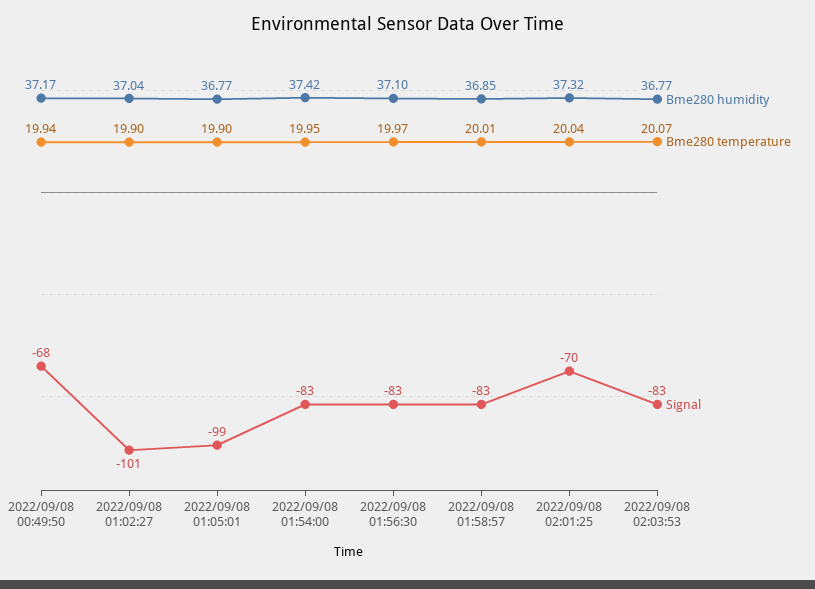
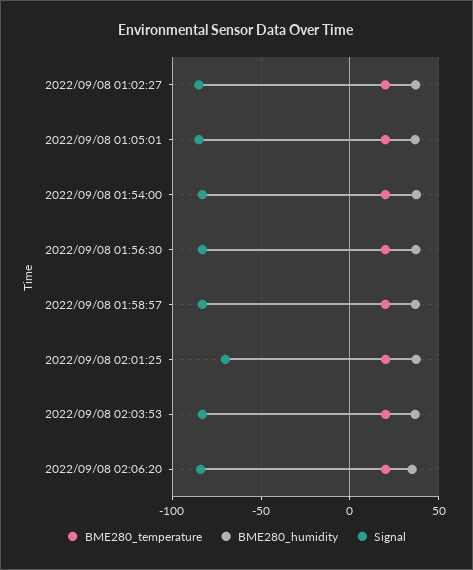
Bme280 humidity, 2022/09/08 00:49:50: 37.17 -> none
Bme280 temperature, 2022/09/08 00:49:50: 19.94 -> none
Signal, 2022/09/08 00:49:50: -68 -> none
Signal, 2022/09/08 01:02:27: -101 -> -85
Signal, 2022/09/08 01:05:01: -99 -> -85
Bme280 temperature, 2022/09/08 02:06:20: none -> 20
Bme280 humidity, 2022/09/08 02:06:20: none -> 35
Signal, 2022/09/08 02:06:20: none -> -85

